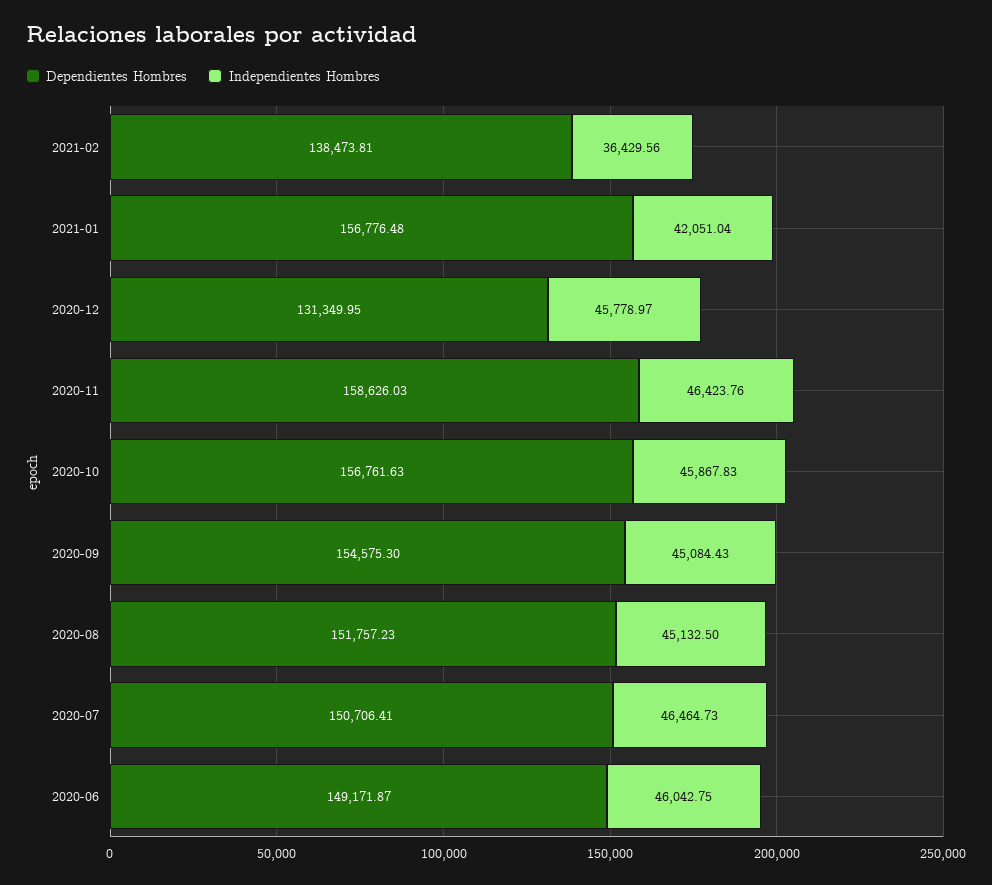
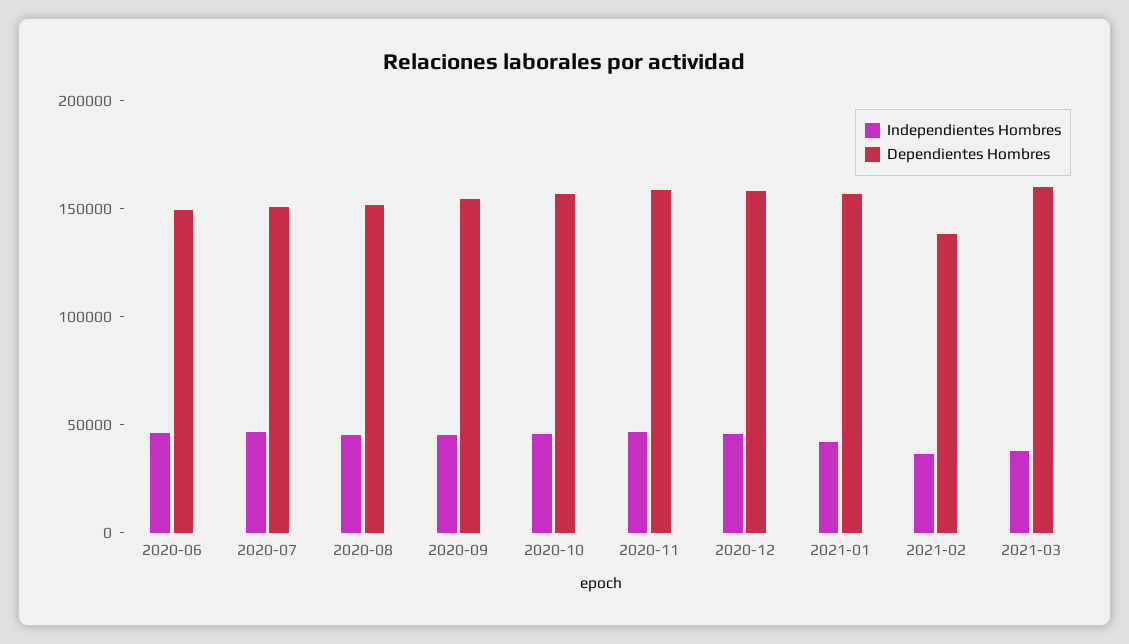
Dependientes Hombres, 2020-12: 131349.95 -> 160000
Independientes Hombres, 2021-03: none -> 40000
Dependientes Hombres, 2021-03: none -> 160000

